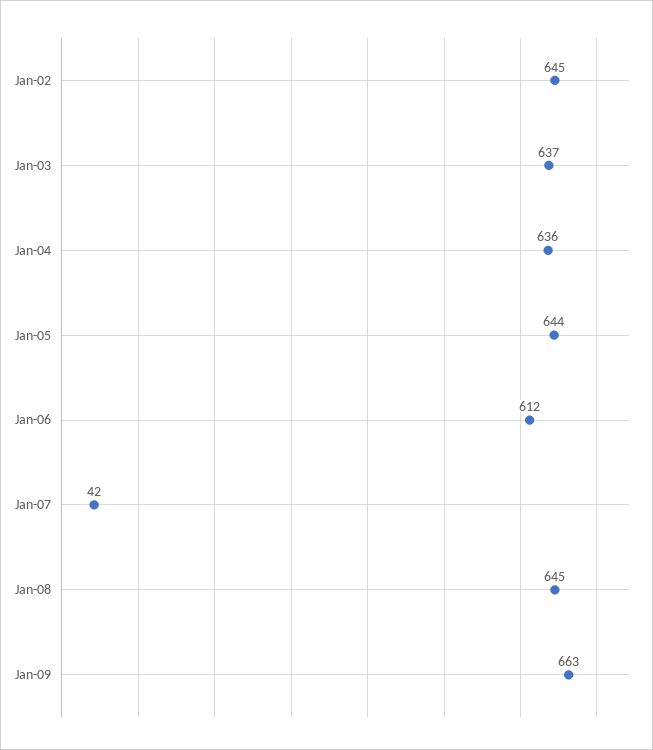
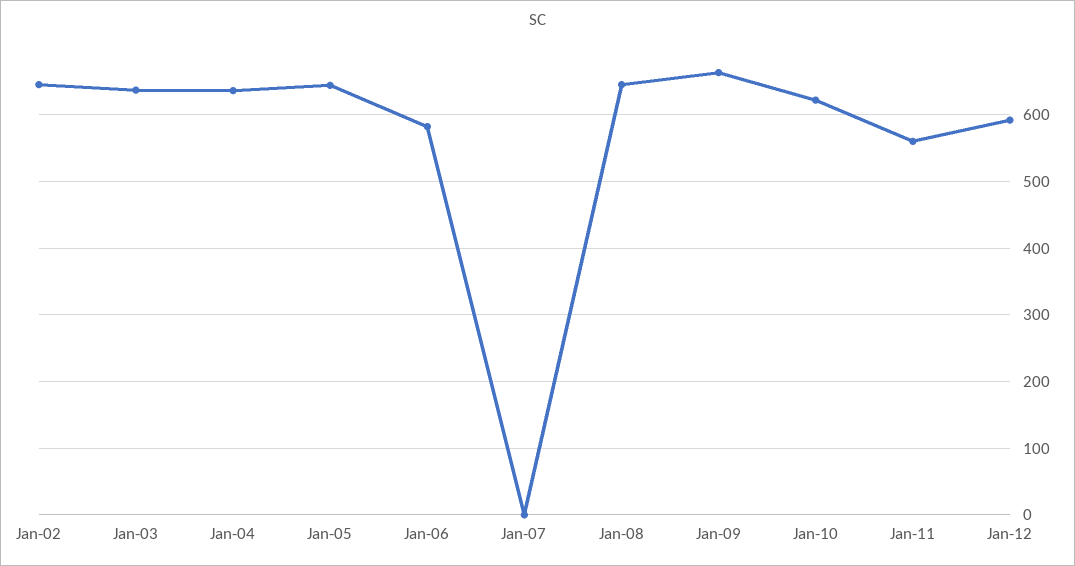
Jan-06: 612 -> 580
Jan-07: 42 -> 0
Jan-10: none -> 620
Jan-11: none -> 560
Jan-12: none -> 590

